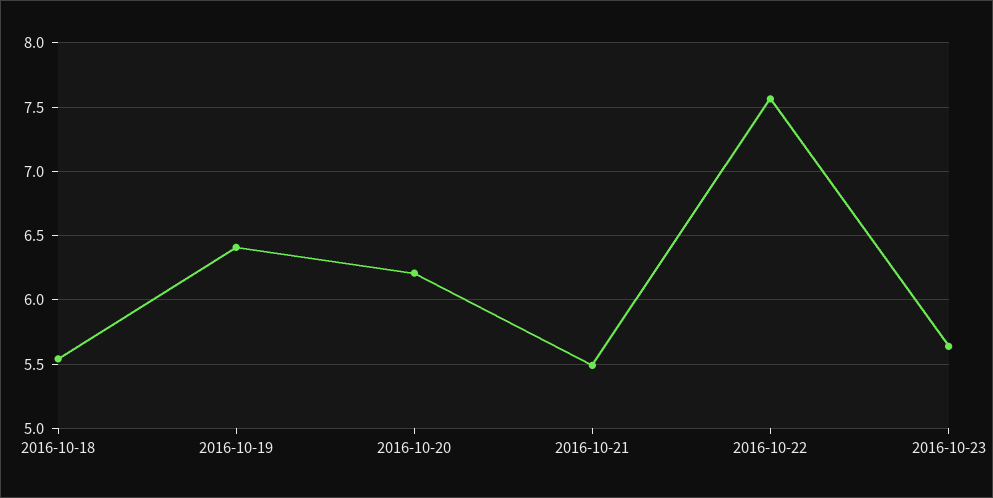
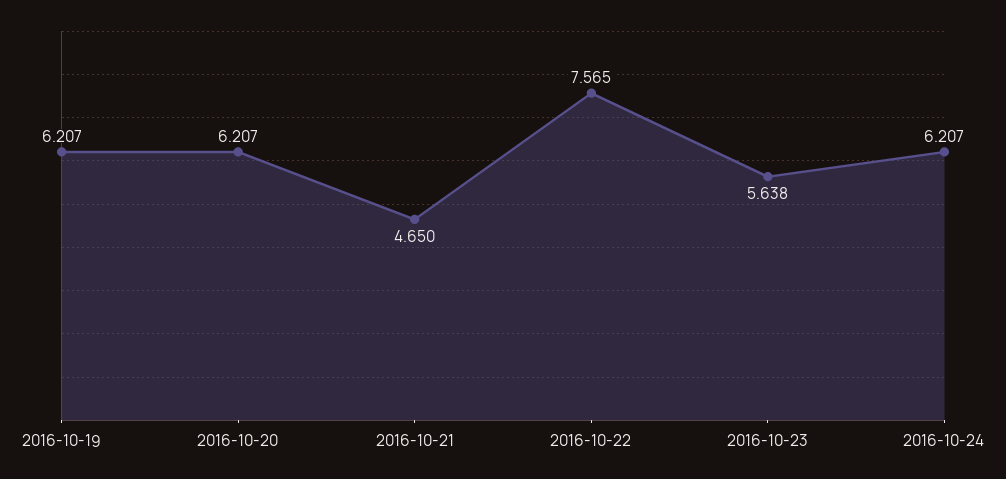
2016-10-18: 5.55 -> none
2016-10-19: 6.4 -> 6.207
2016-10-21: 5.5 -> 4.65
2016-10-24: none -> 6.207

